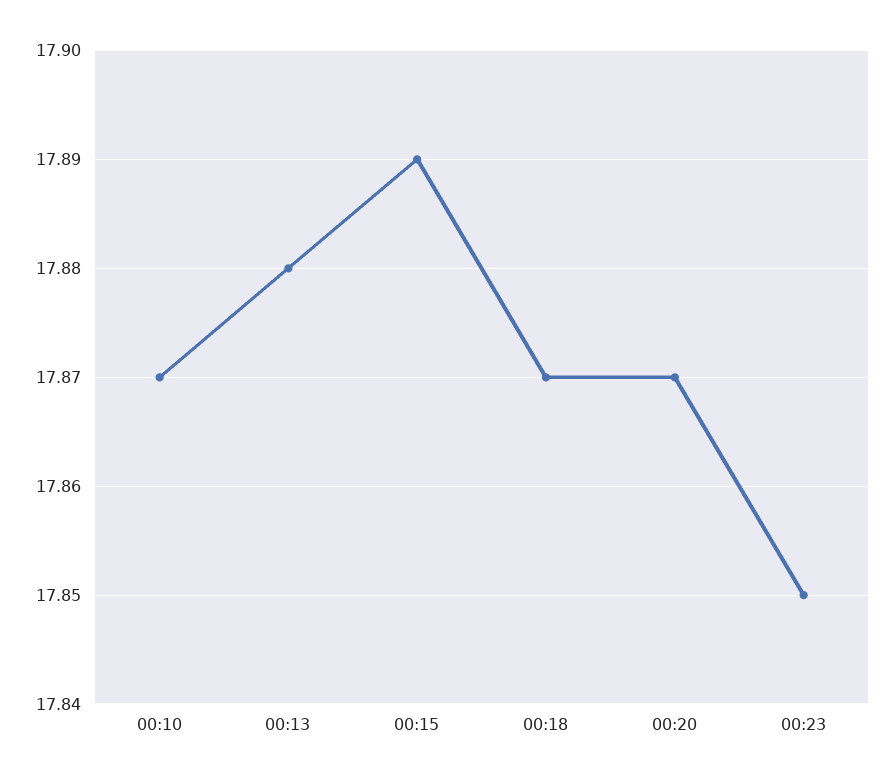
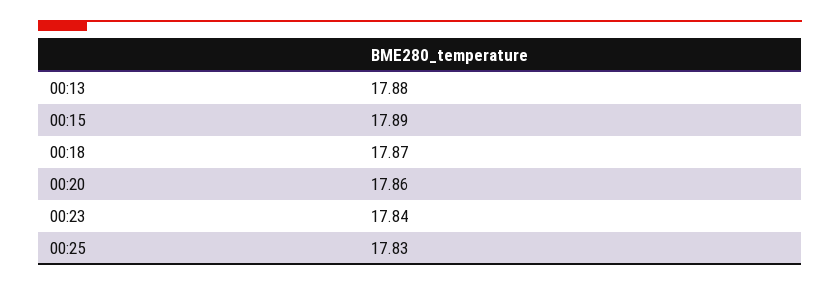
00:10: 17.87 -> none
00:20: 17.87 -> 17.86
00:23: 17.85 -> 17.84
00:25: none -> 17.83

